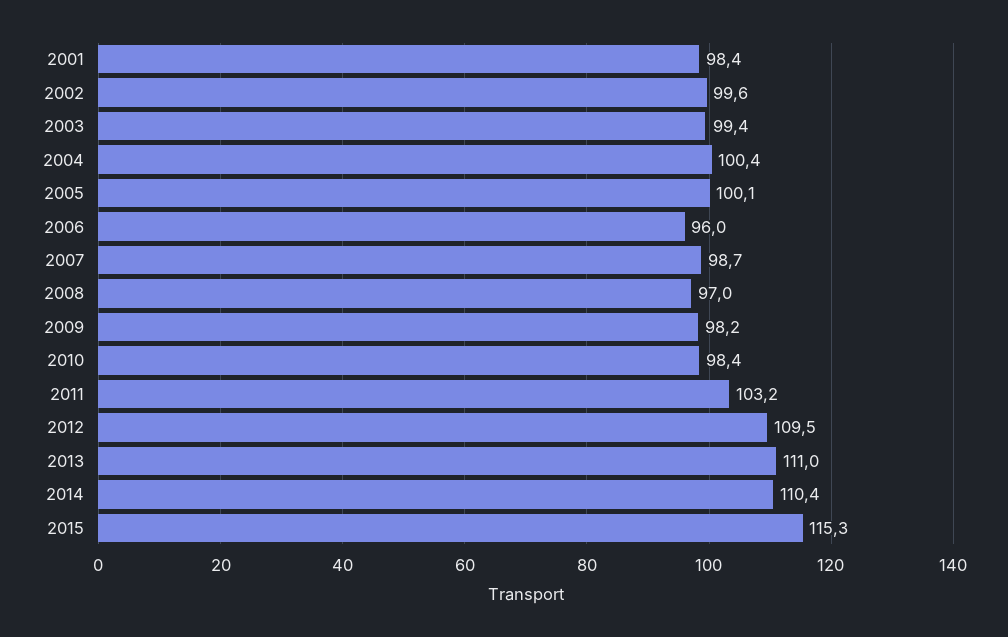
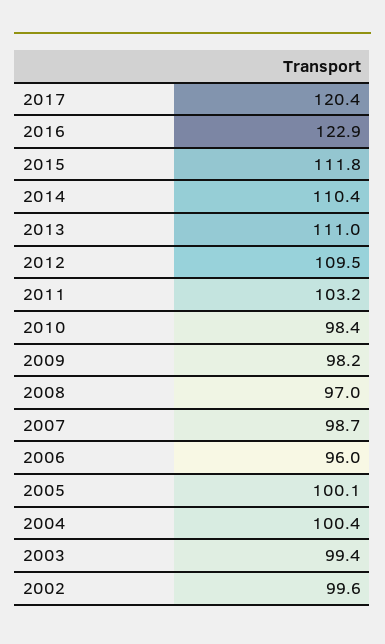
2001: 98.4 -> none
2015: 115.3 -> 111.8
2017: none -> 120.4
2016: none -> 122.9

